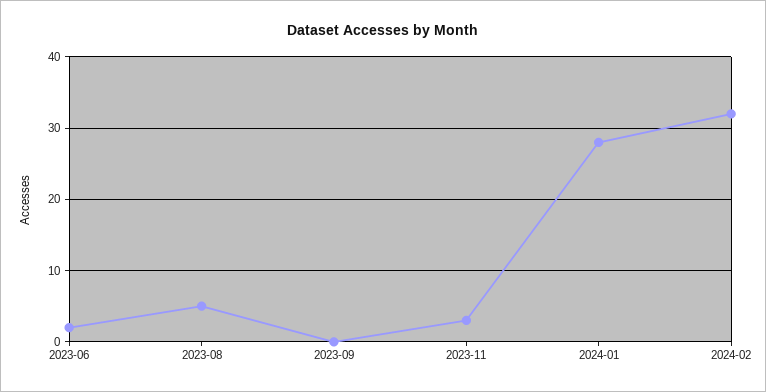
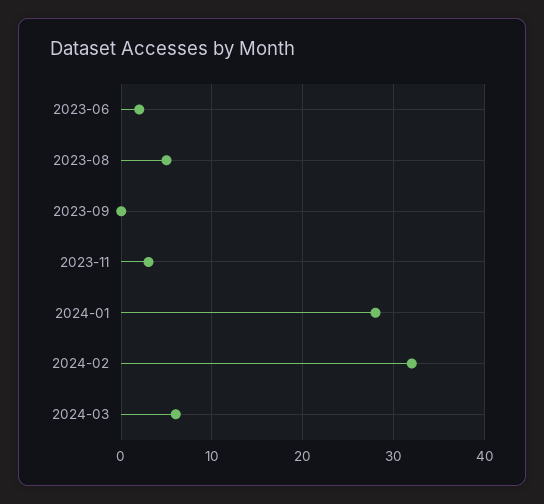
2024-03: none -> 6

